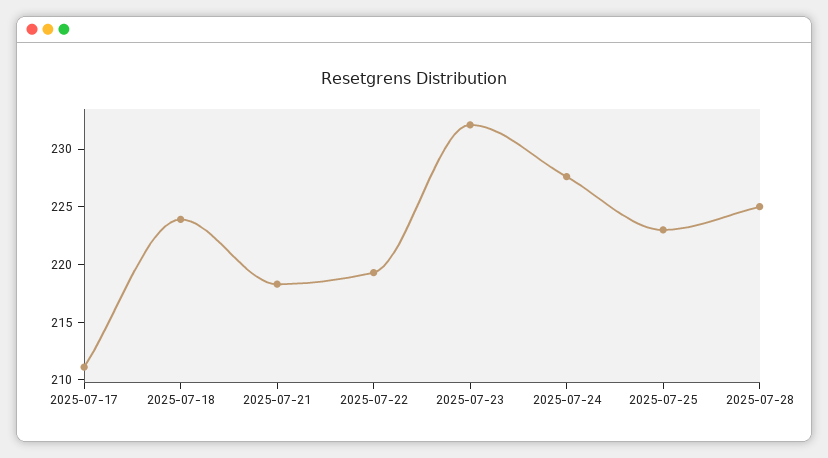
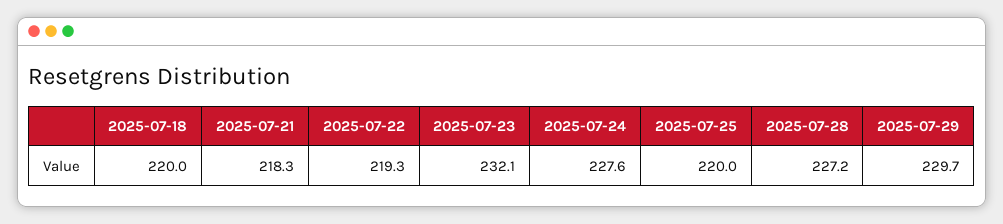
2025-07-17: 211 -> none
2025-07-18: 224 -> 220
2025-07-25: 223 -> 220
2025-07-28: 225 -> 227.2
2025-07-29: none -> 229.7

